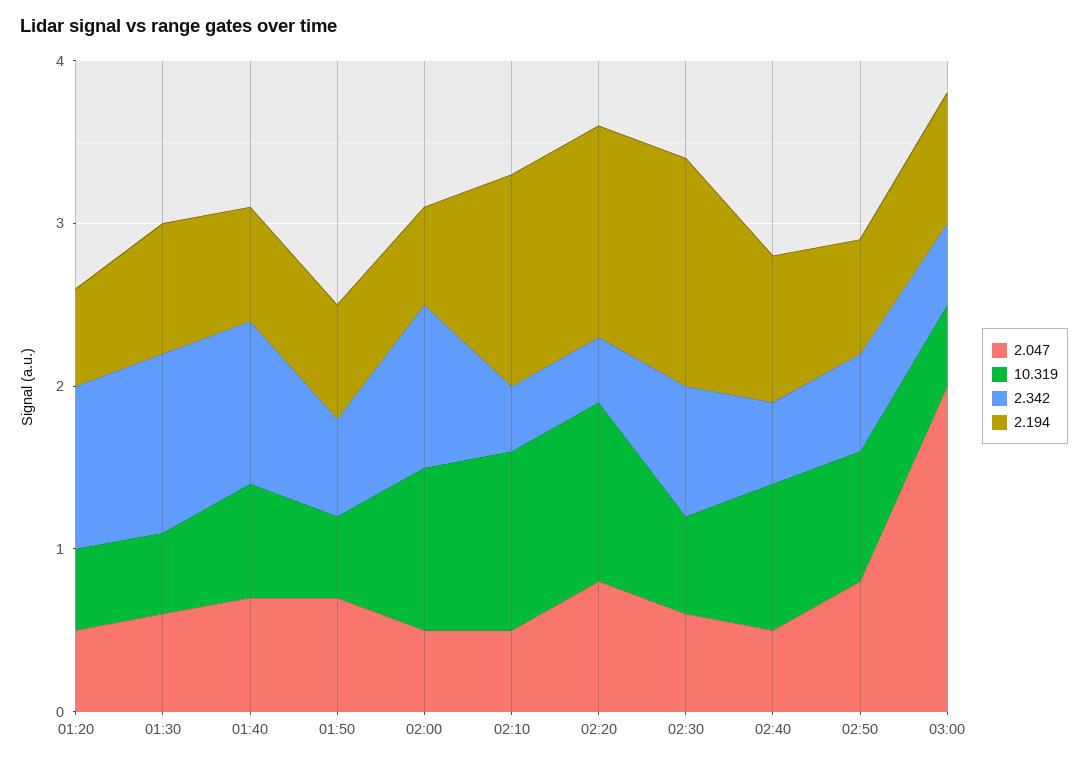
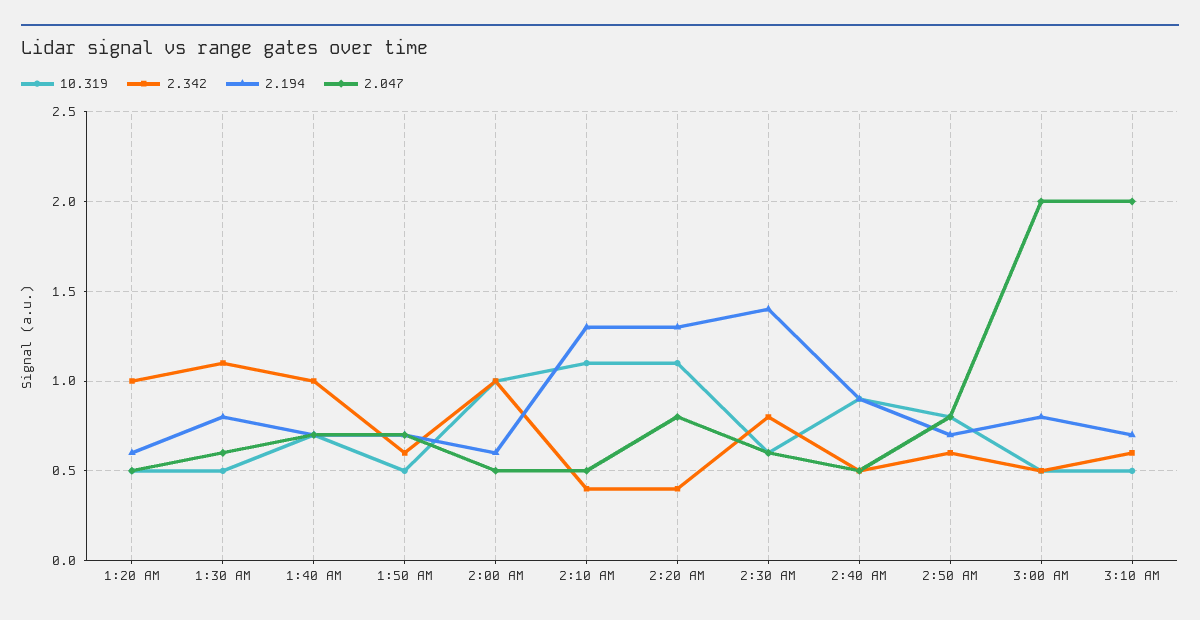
10.319, 3:10 AM: none -> 0.5
2.342, 3:10 AM: none -> 0.6
2.194, 3:10 AM: none -> 0.7
2.047, 3:10 AM: none -> 2

